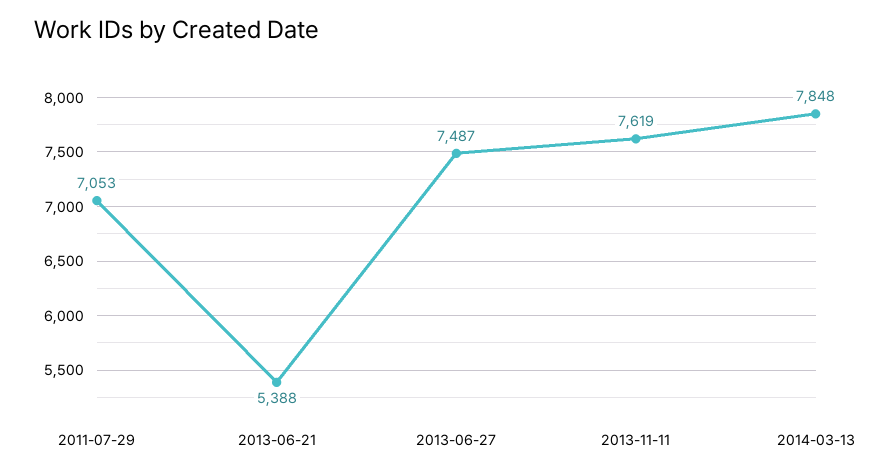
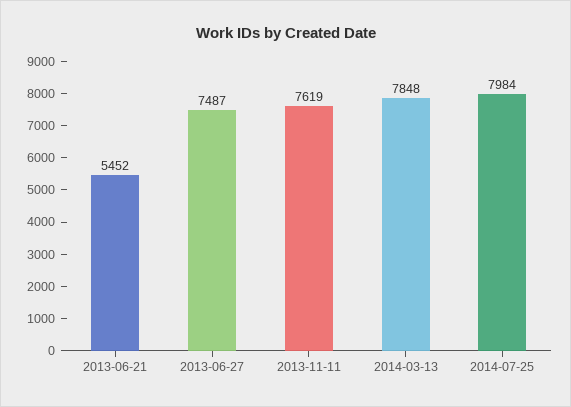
2011-07-29: 7053 -> none
2013-06-21: 5388 -> 5452
2014-07-25: none -> 7984

